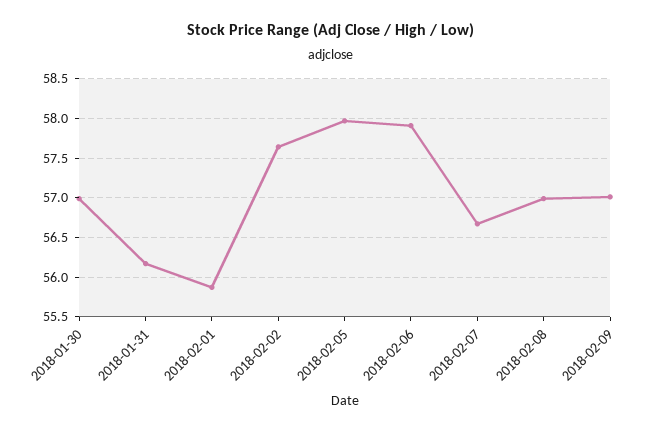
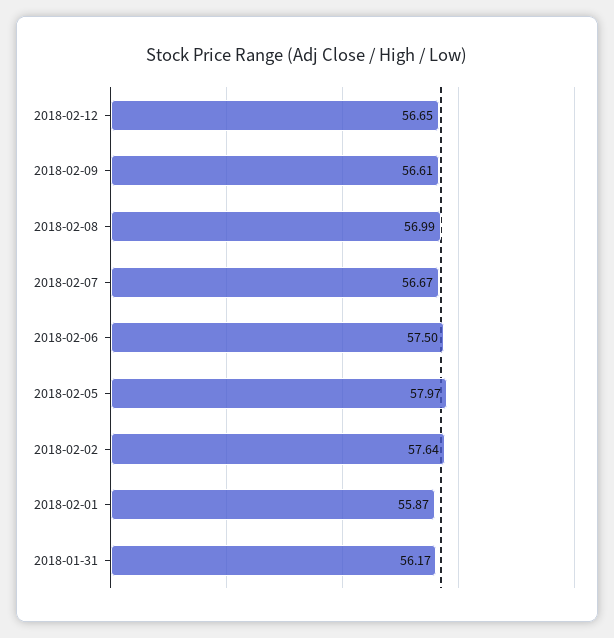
2018-01-30: 57 -> none
2018-02-06: 57.9 -> 57.5
2018-02-09: 57 -> 56.61
2018-02-12: none -> 56.65

